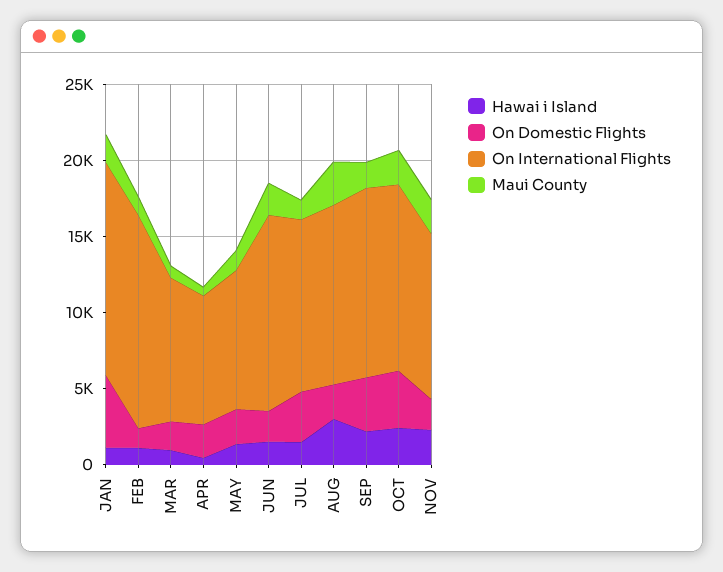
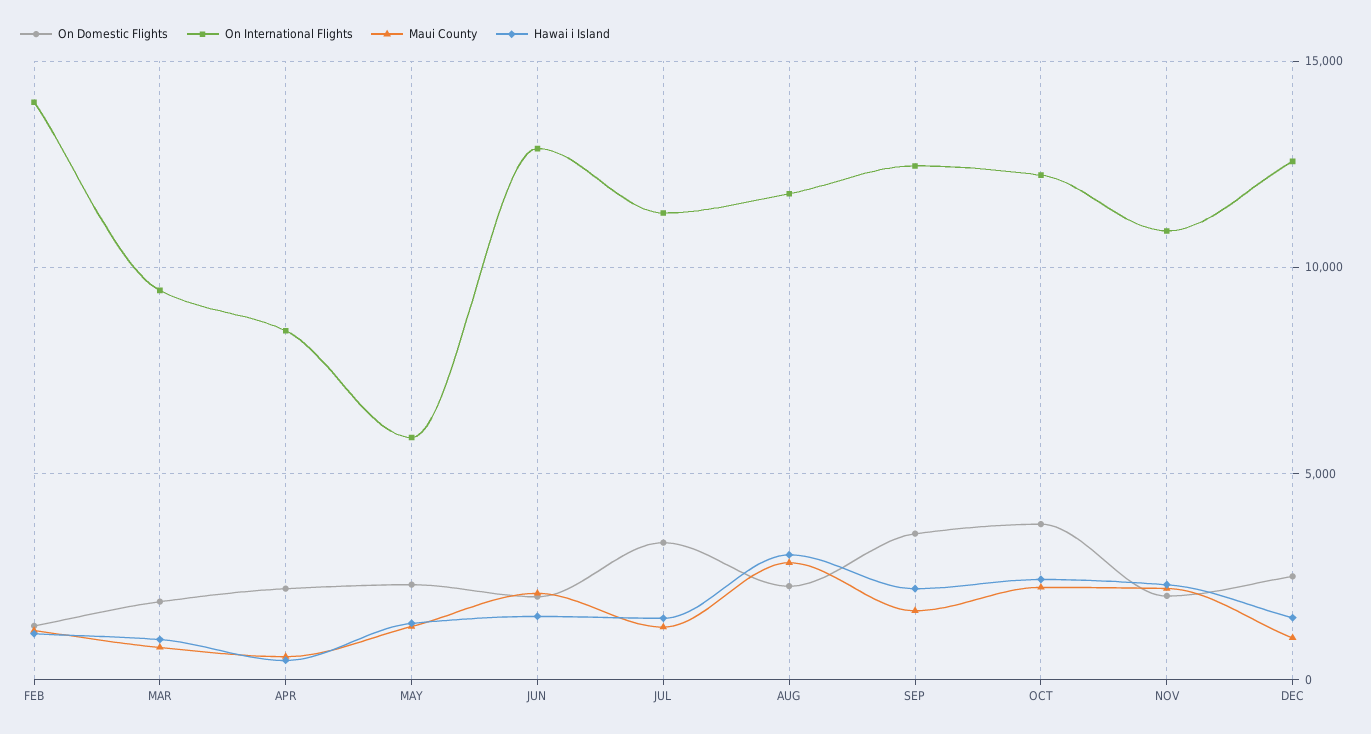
Hawai i Island, JAN: 1000 -> none
On Domestic Flights, JAN: 5000 -> none
On International Flights, JAN: 14000 -> none
Maui County, JAN: 2000 -> none
On International Flights, MAY: 9000 -> 6000
On Domestic Flights, DEC: none -> 2500
On International Flights, DEC: none -> 12500
Maui County, DEC: none -> 1000
Hawai i Island, DEC: none -> 1500

